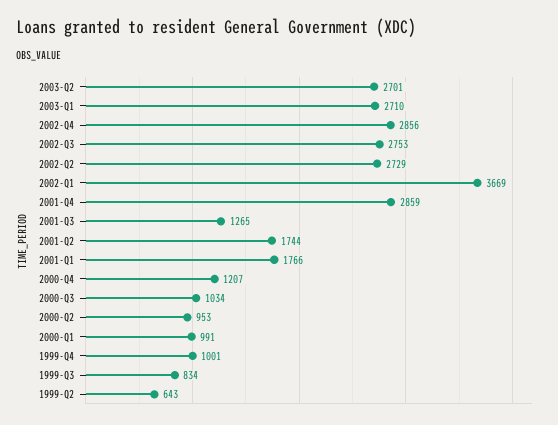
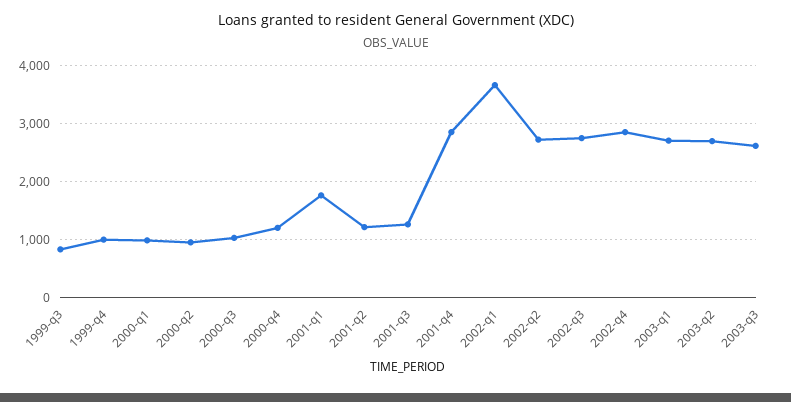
2001-Q2: 1744 -> 1200
1999-Q2: 643 -> none
2003-q3: none -> 2600

